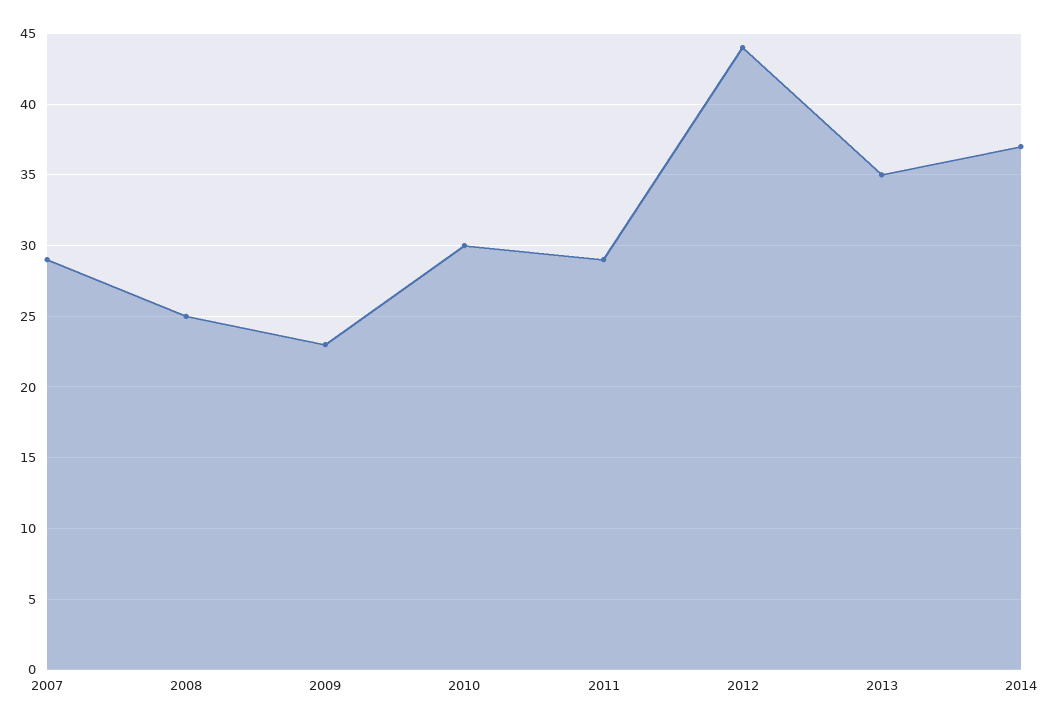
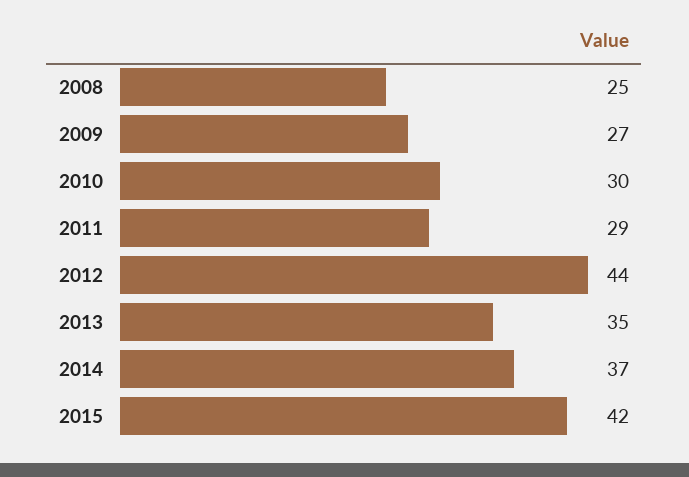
2007: 29 -> none
2009: 23 -> 27
2015: none -> 42

